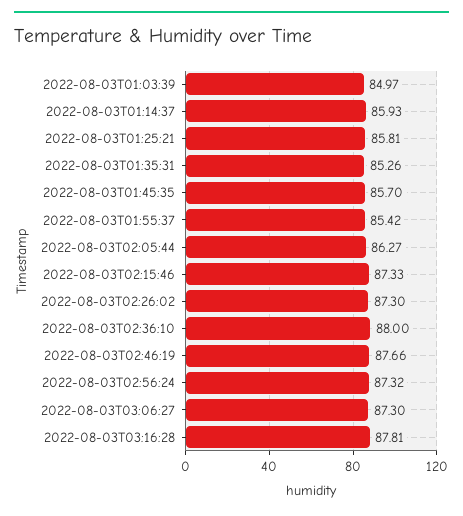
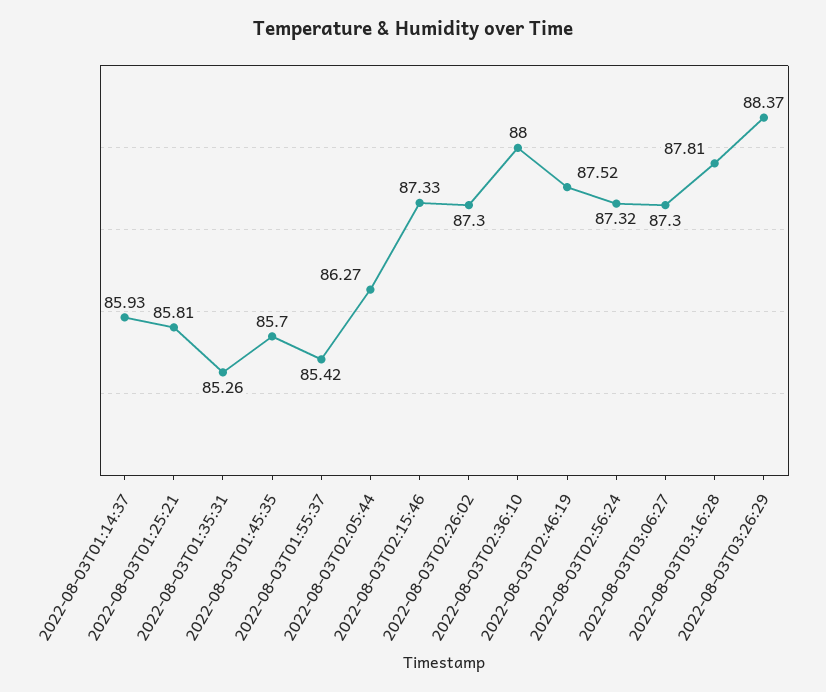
2022-08-03T01:03:39: 84.97 -> none
2022-08-03T02:46:19: 87.66 -> 87.52
2022-08-03T03:26:29: none -> 88.37

